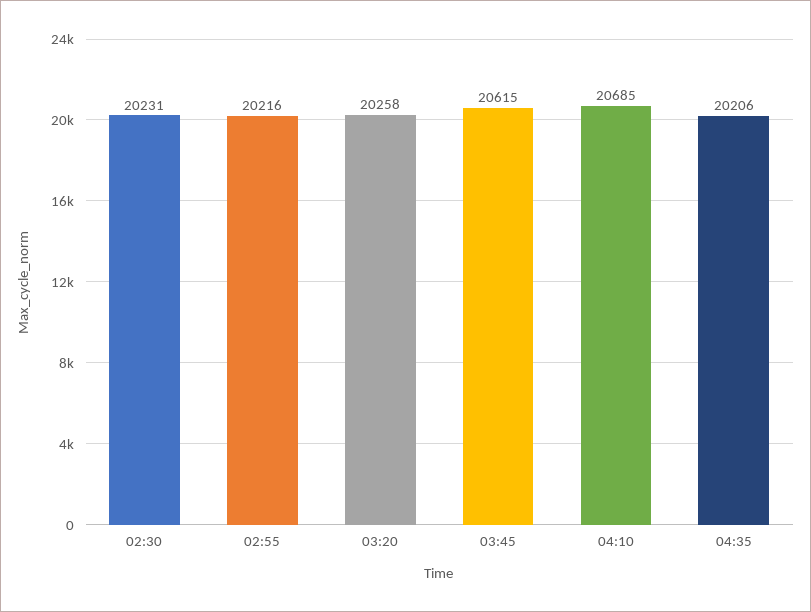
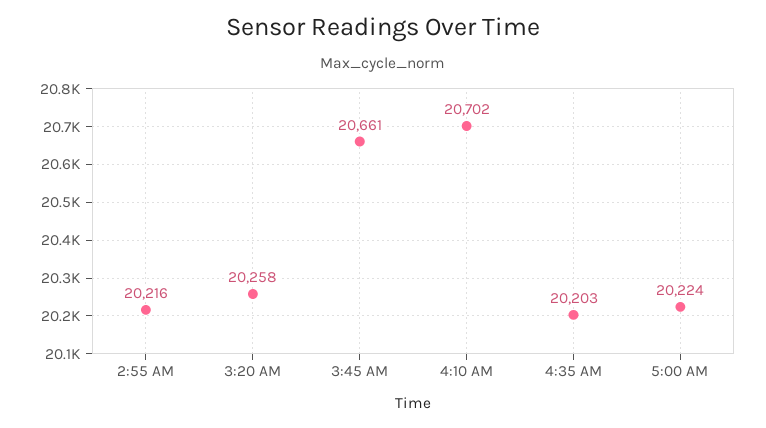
02:30: 20231 -> none
03:45: 20615 -> 20661
04:10: 20685 -> 20702
04:35: 20206 -> 20203
5:00 AM: none -> 20224

